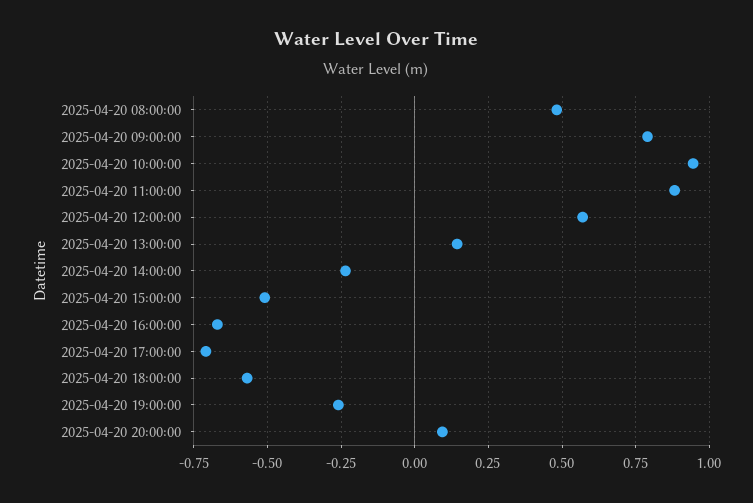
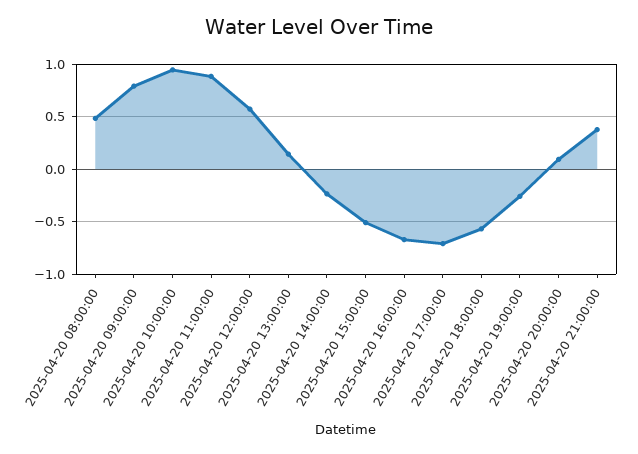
2025-04-20 21:00:00: none -> 0.4

